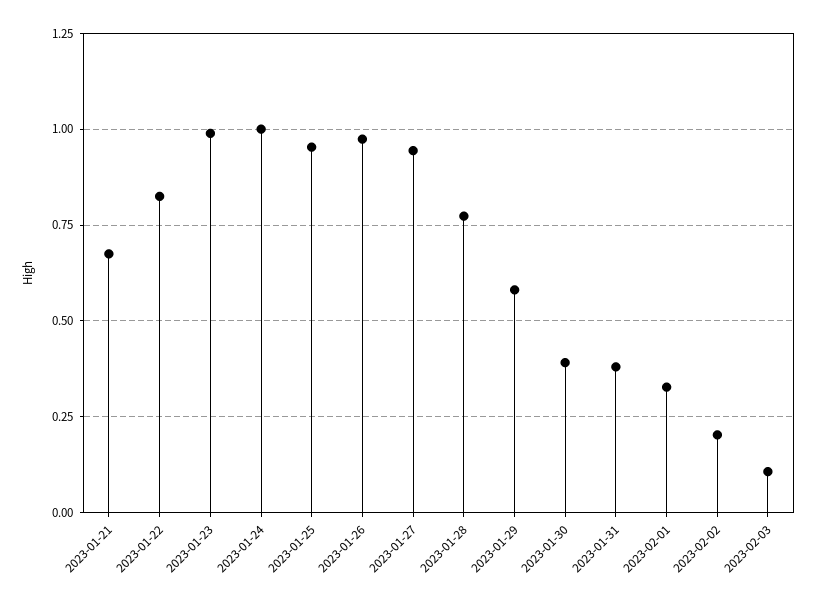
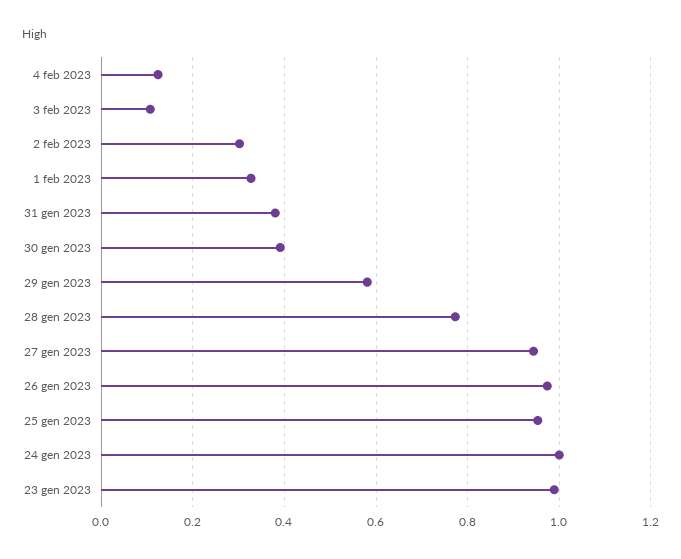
2023-01-21: 0.675 -> none
2023-01-22: 0.825 -> none
2023-02-02: 0.2 -> 0.3
4 feb 2023: none -> 0.12

